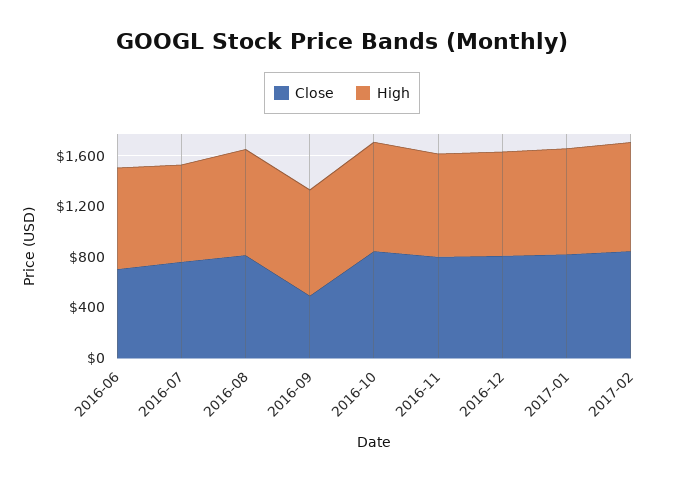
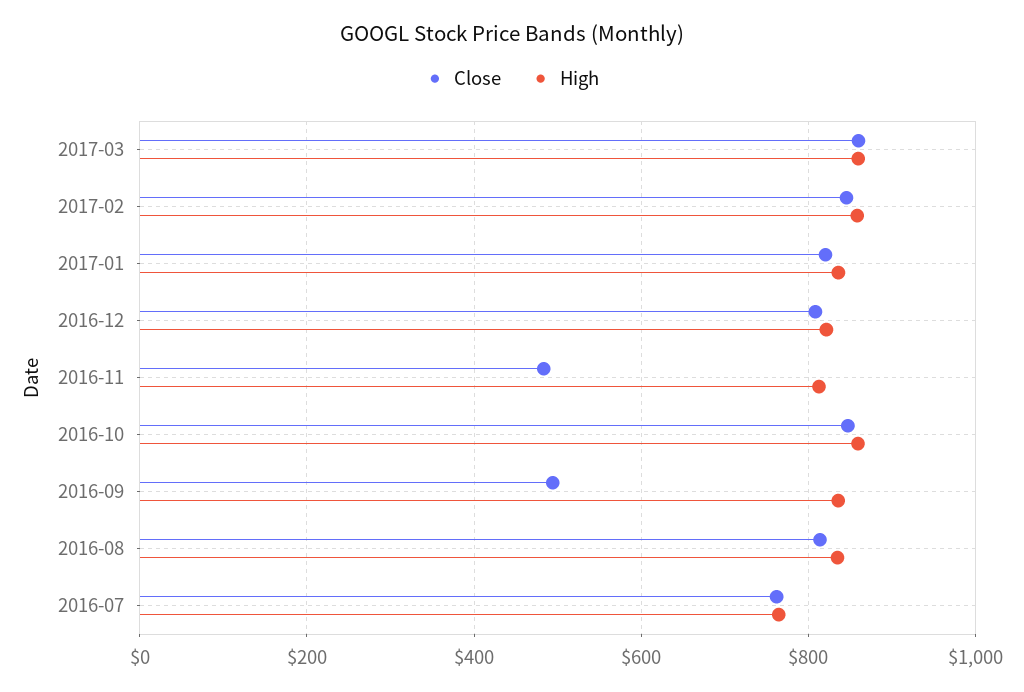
Close, 2016-06: 700 -> none
High, 2016-06: 800 -> none
Close, 2016-11: 800 -> 480
Close, 2017-03: none -> 860
High, 2017-03: none -> 860

